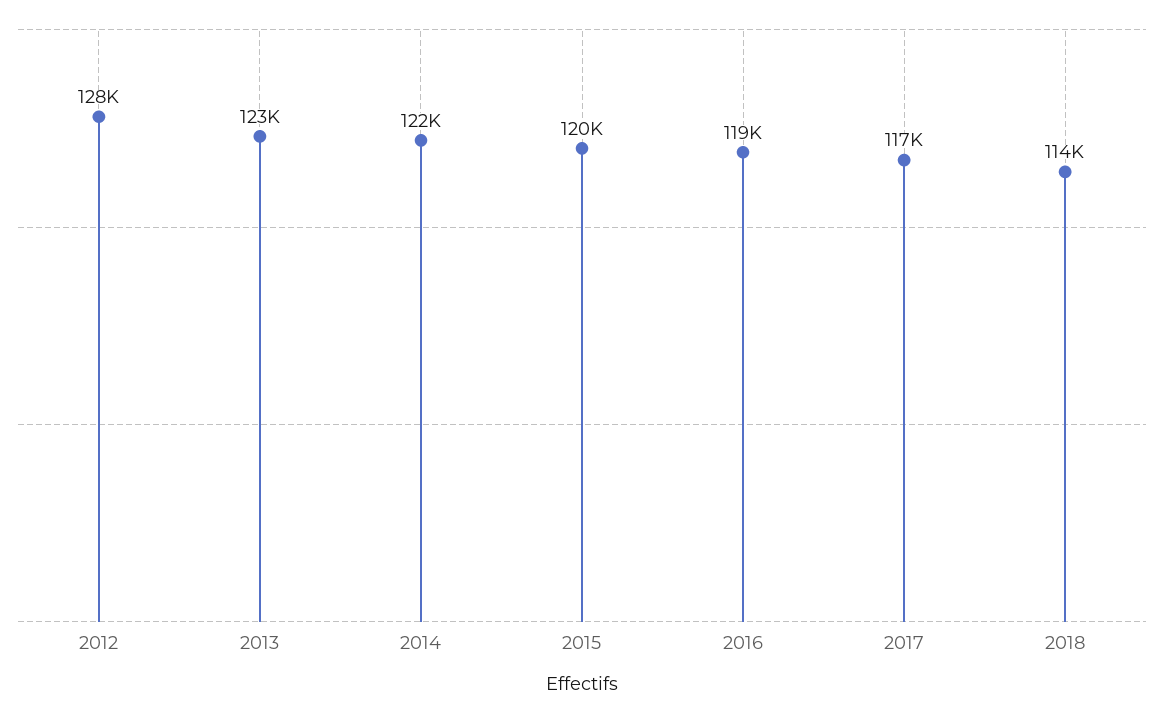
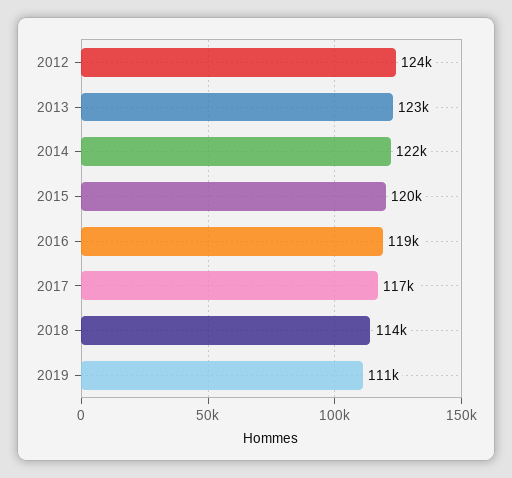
2012: 128000 -> 124000
2019: none -> 111000

